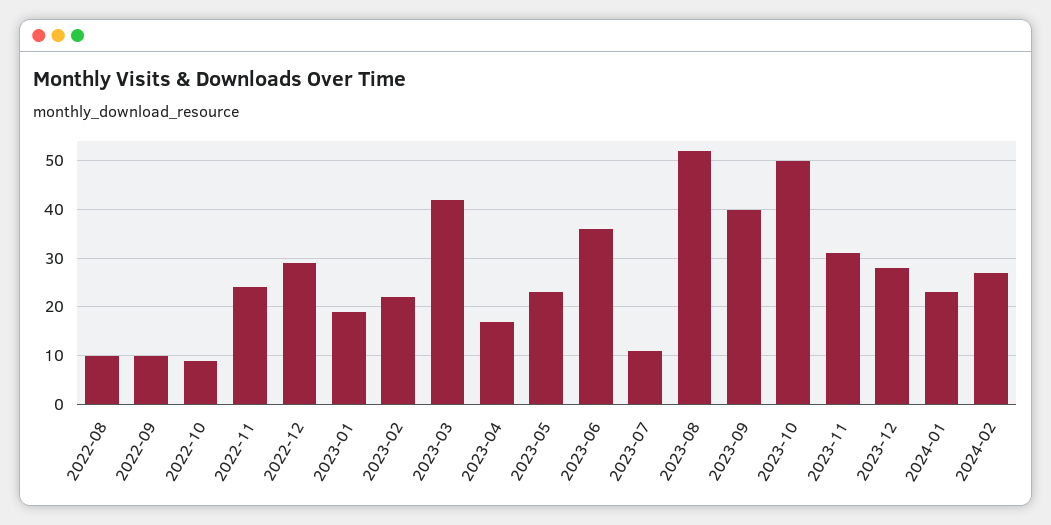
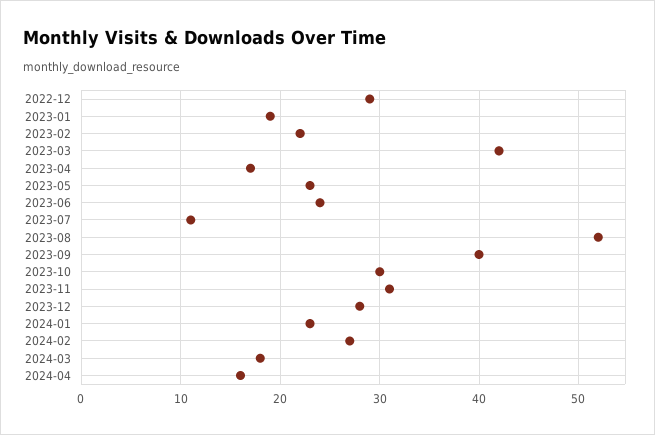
2022-08: 10 -> none
2022-09: 10 -> none
2022-10: 10 -> none
2022-11: 25 -> none
2023-06: 35 -> 24
2023-10: 50 -> 30
2024-03: none -> 18
2024-04: none -> 16

